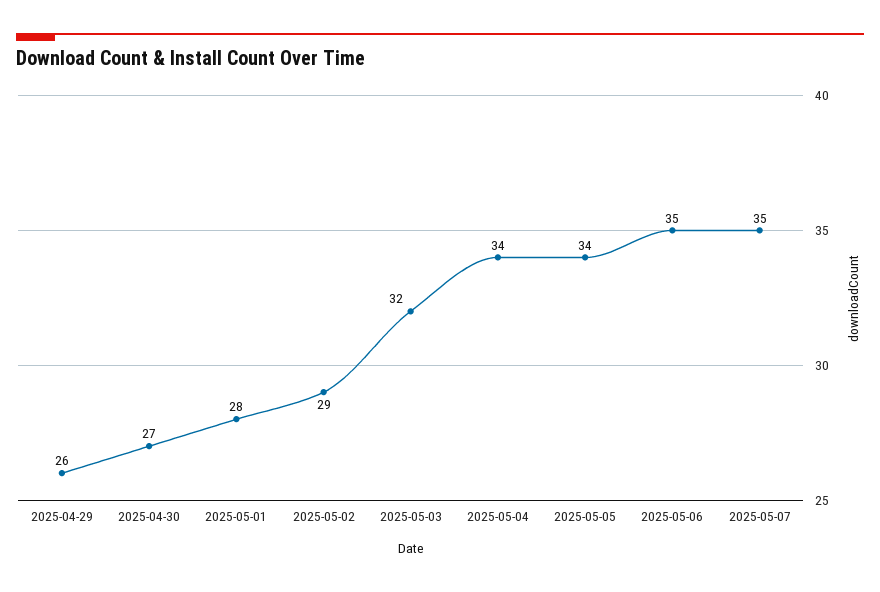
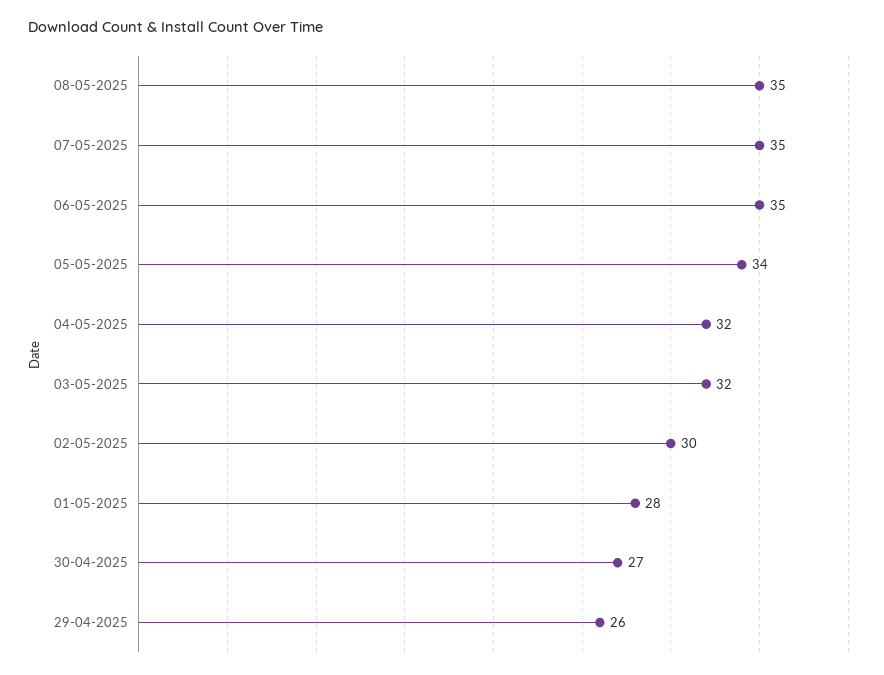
2025-05-02: 29 -> 30
2025-05-04: 34 -> 32
08-05-2025: none -> 35

